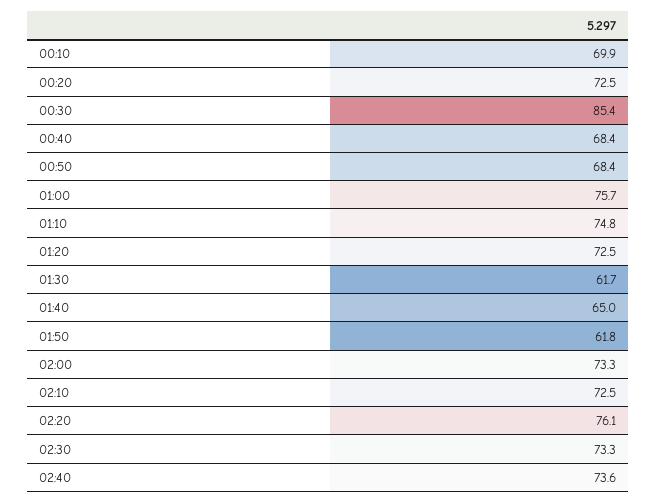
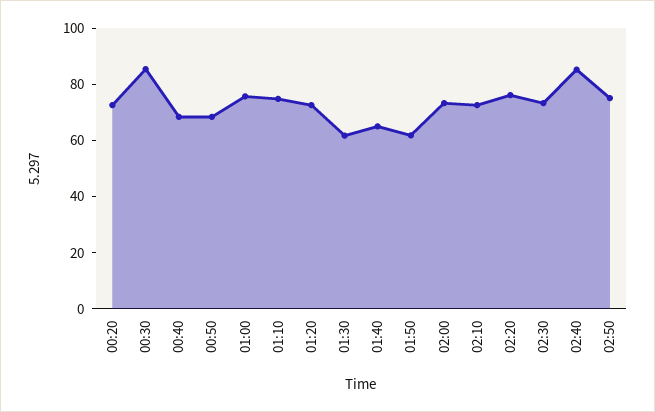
00:10: 69.9 -> none
02:40: 73.6 -> 85
02:50: none -> 75

